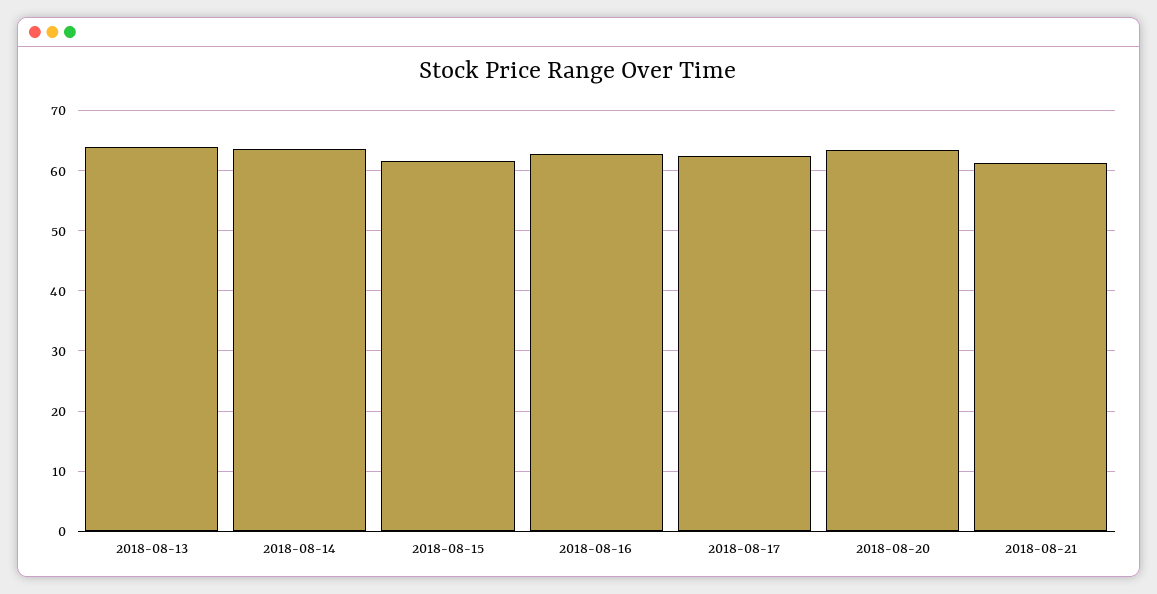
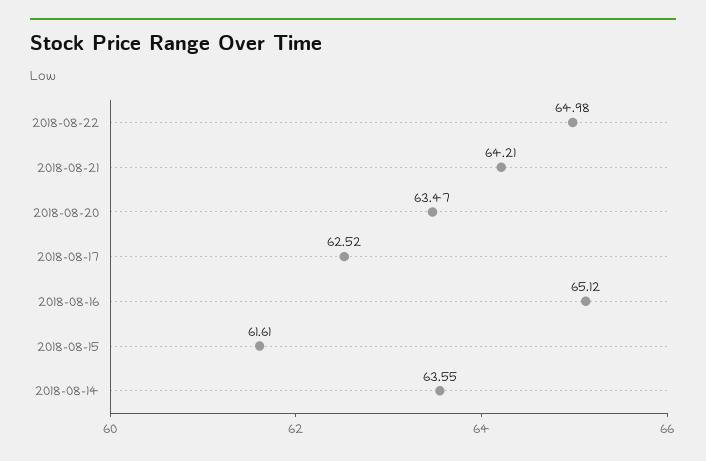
2018-08-13: 64 -> none
2018-08-16: 63 -> 65.12
2018-08-21: 61 -> 64.21
2018-08-22: none -> 64.98

